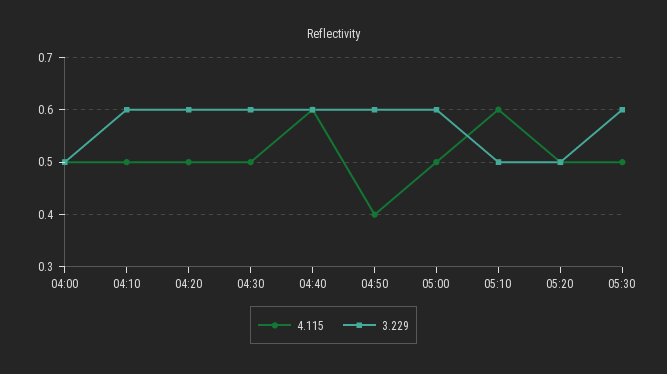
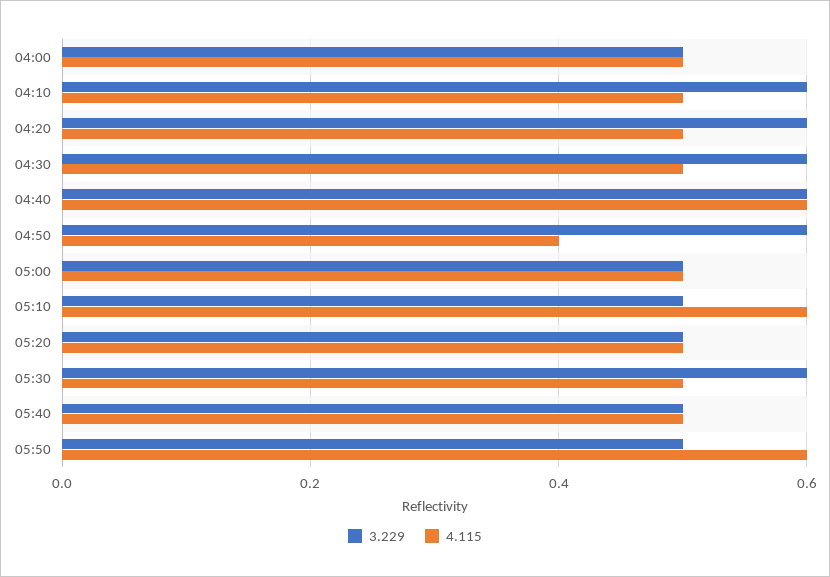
3.229, 05:00: 0.6 -> 0.5
3.229, 05:40: none -> 0.5
4.115, 05:40: none -> 0.5
3.229, 05:50: none -> 0.5
4.115, 05:50: none -> 0.6

